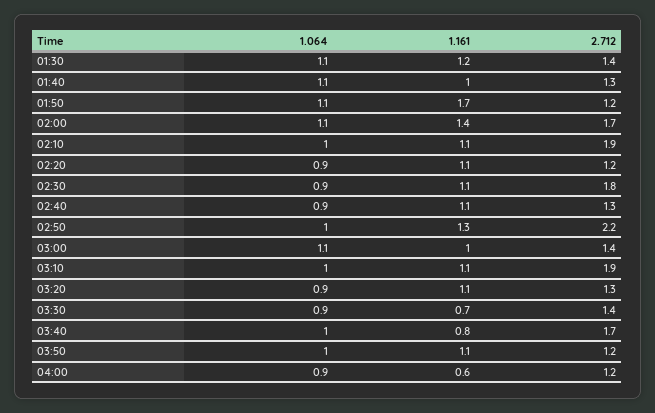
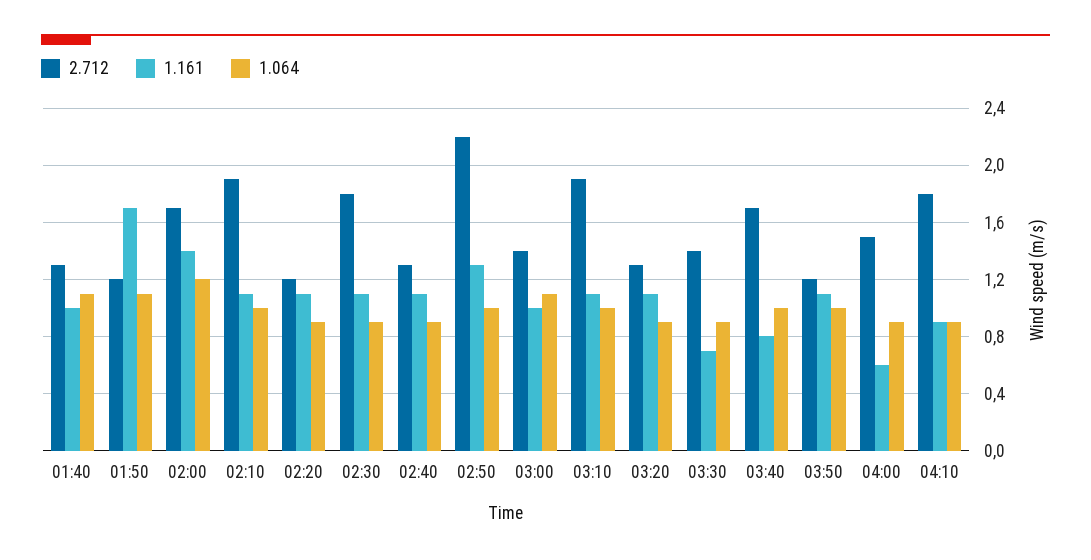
1.064, 01:30: 1.1 -> none
1.161, 01:30: 1.2 -> none
2.712, 01:30: 1.4 -> none
1.064, 02:00: 1.1 -> 1.2
2.712, 04:00: 1.2 -> 1.5
2.712, 04:10: none -> 1.8
1.161, 04:10: none -> 0.9
1.064, 04:10: none -> 0.9

